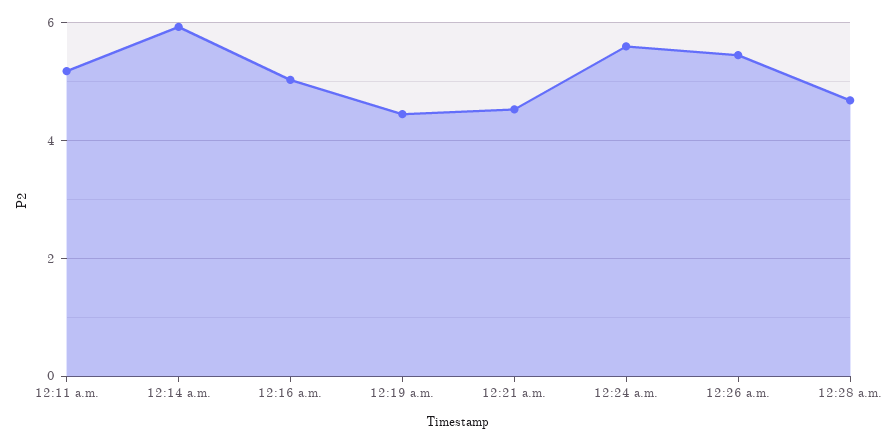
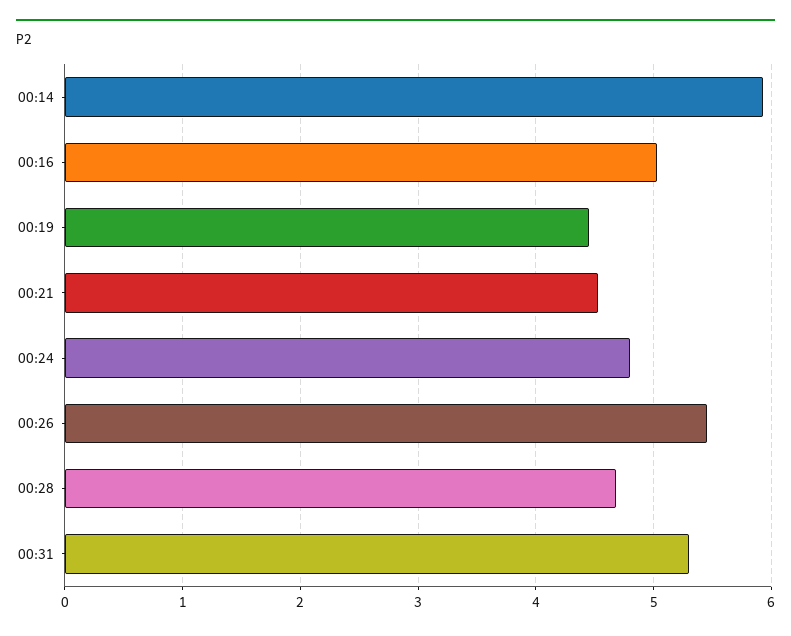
12:11 a.m.: 5.2 -> none
12:24 a.m.: 5.6 -> 4.8
00:31: none -> 5.3

